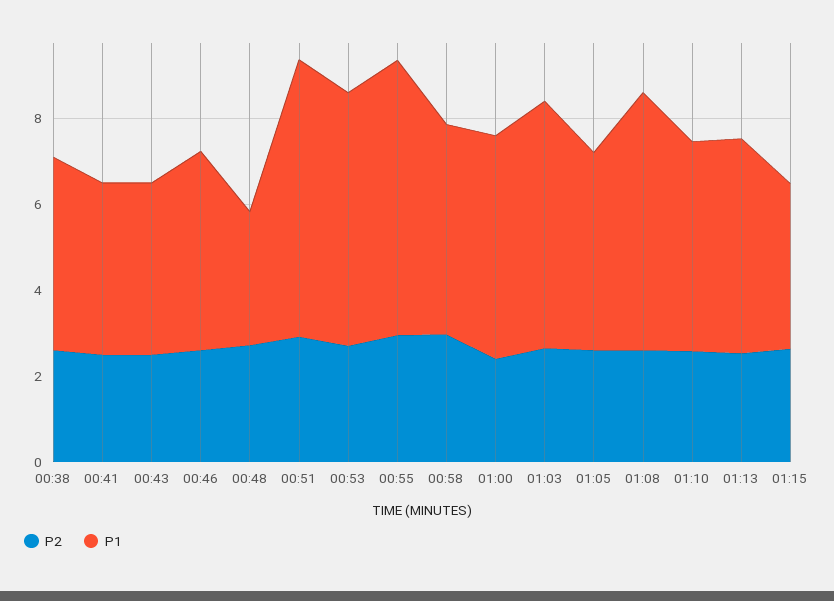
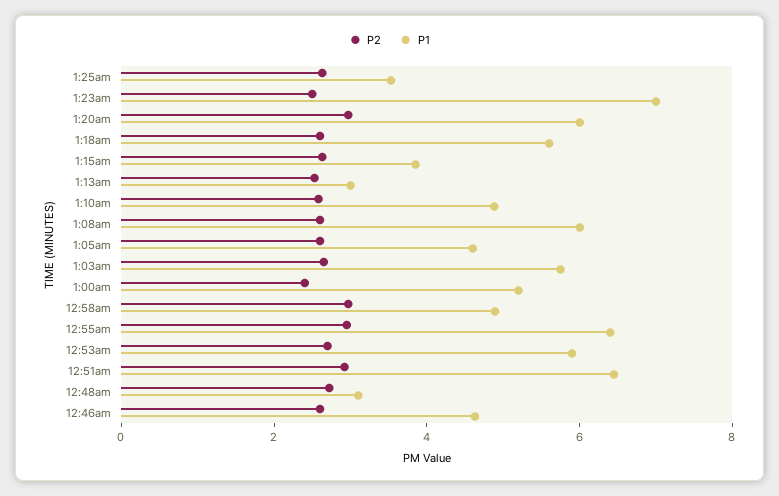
P2, 00:38: 2.5 -> none
P1, 00:38: 4.5 -> none
P2, 00:41: 2.5 -> none
P1, 00:41: 4 -> none
P2, 00:43: 2.5 -> none
P1, 00:43: 4 -> none
P1, 01:13: 5 -> 3
P2, 1:25am: none -> 2.5
P1, 1:25am: none -> 3.5
P2, 1:23am: none -> 2.5
P1, 1:23am: none -> 7
P2, 1:20am: none -> 3
P1, 1:20am: none -> 6
P2, 1:18am: none -> 2.5
P1, 1:18am: none -> 5.5

